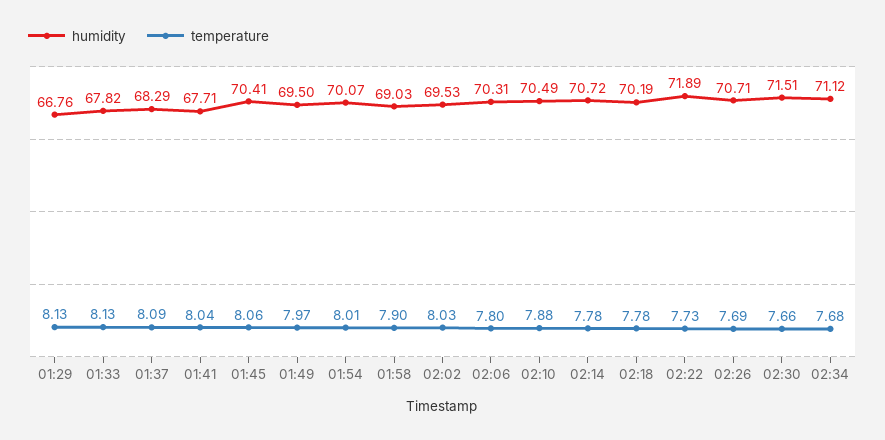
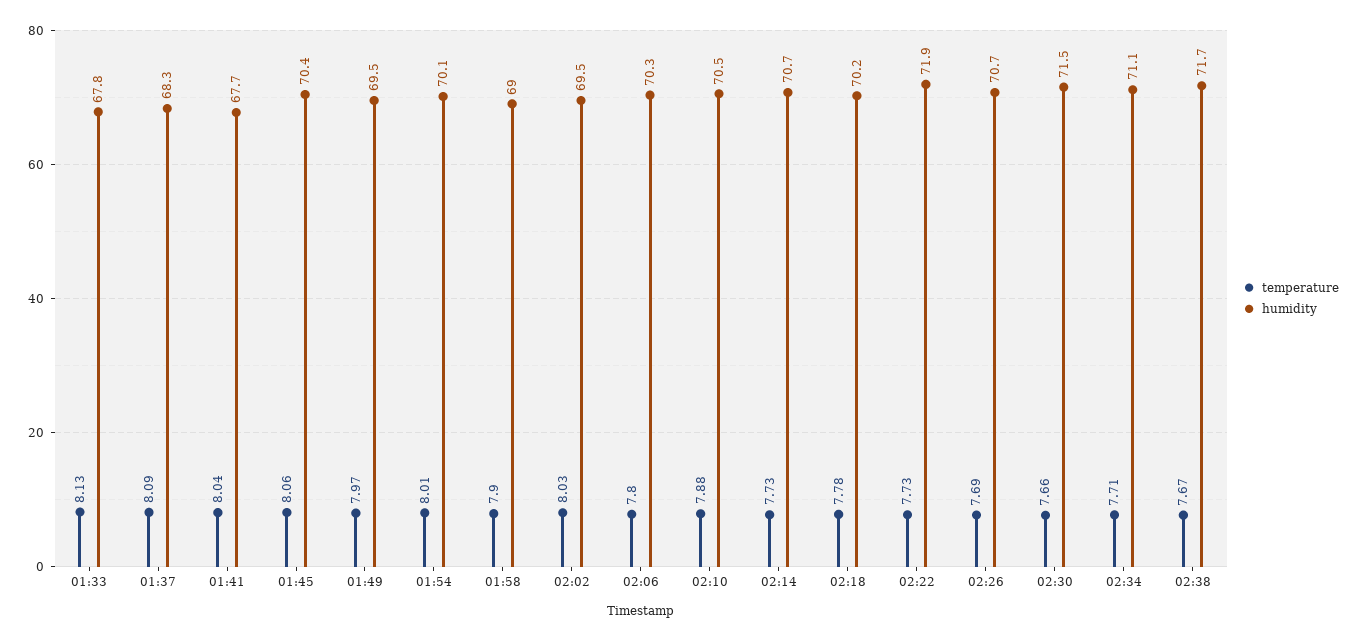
humidity, 01:29: 66.76 -> none
temperature, 01:29: 8.13 -> none
temperature, 02:14: 7.78 -> 7.73
temperature, 02:34: 7.68 -> 7.71
temperature, 02:38: none -> 7.67
humidity, 02:38: none -> 71.7

